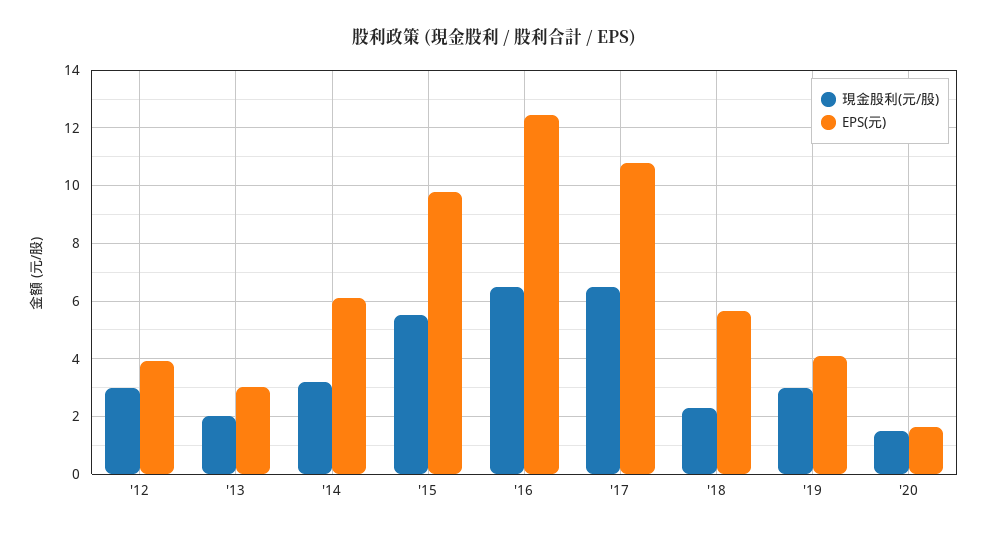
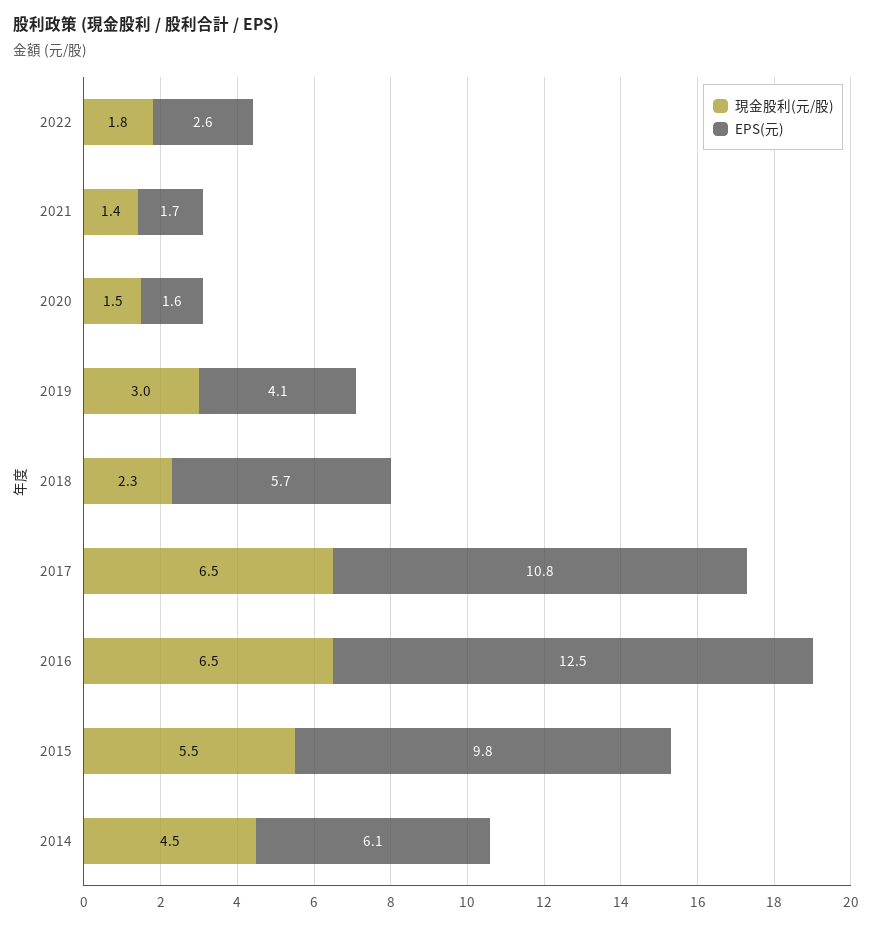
現金股利(元/股), '12: 3 -> none
EPS(元), '12: 4 -> none
現金股利(元/股), '13: 2 -> none
EPS(元), '13: 3 -> none
現金股利(元/股), '14: 3.25 -> 4.5
現金股利(元/股), 2022: none -> 1.8
EPS(元), 2022: none -> 2.6
現金股利(元/股), 2021: none -> 1.4
EPS(元), 2021: none -> 1.7

